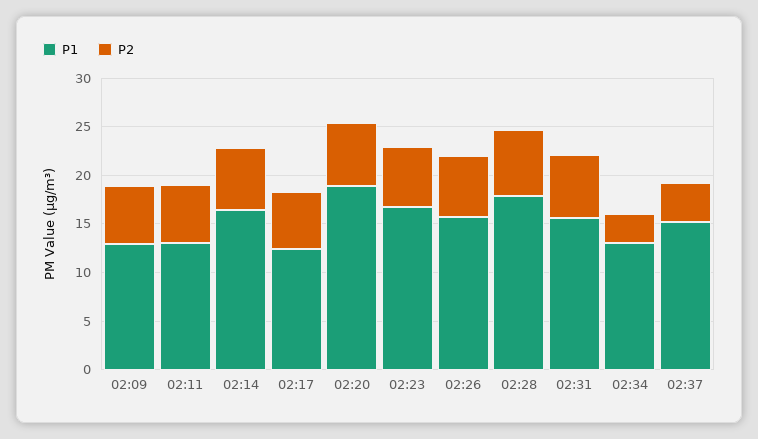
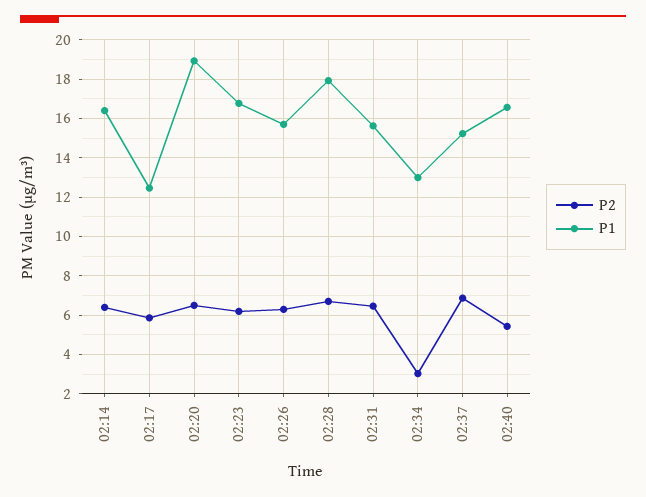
P1, 02:09: 13 -> none
P2, 02:09: 6 -> none
P1, 02:11: 13 -> none
P2, 02:11: 6 -> none
P2, 02:37: 4 -> 7
P2, 02:40: none -> 5.5
P1, 02:40: none -> 16.5

